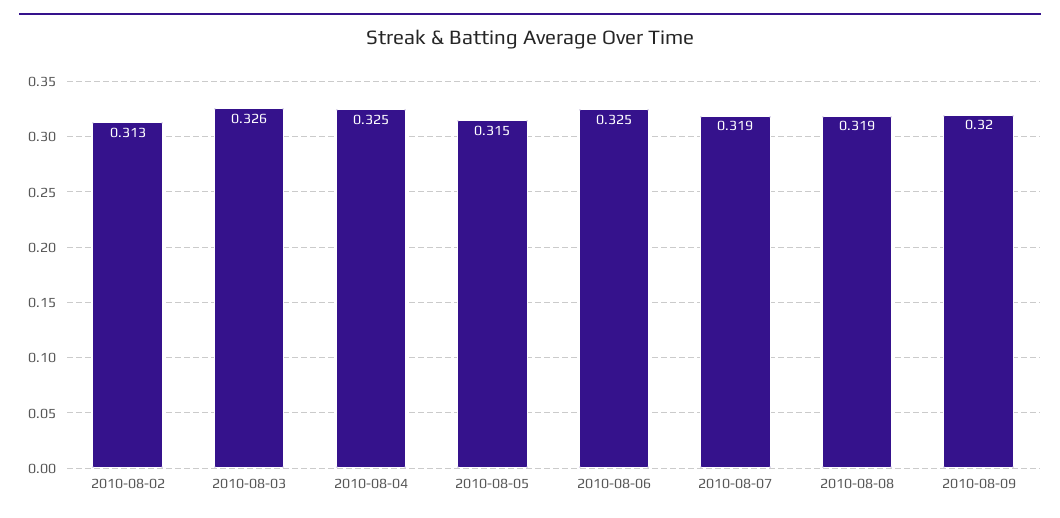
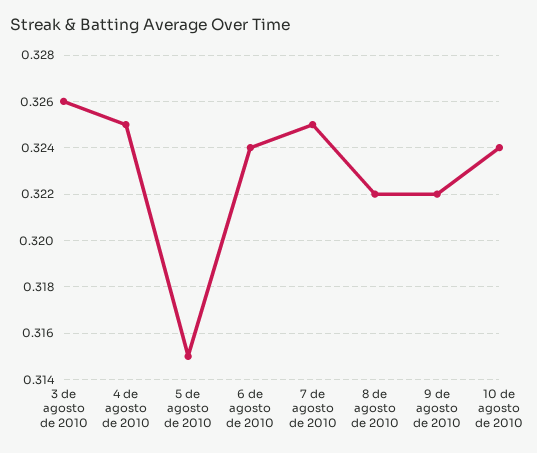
2010-08-02: 0.313 -> none
2010-08-06: 0.325 -> 0.324
2010-08-07: 0.319 -> 0.325
2010-08-08: 0.319 -> 0.322
2010-08-09: 0.32 -> 0.322
10 de agosto de 2010: none -> 0.324

